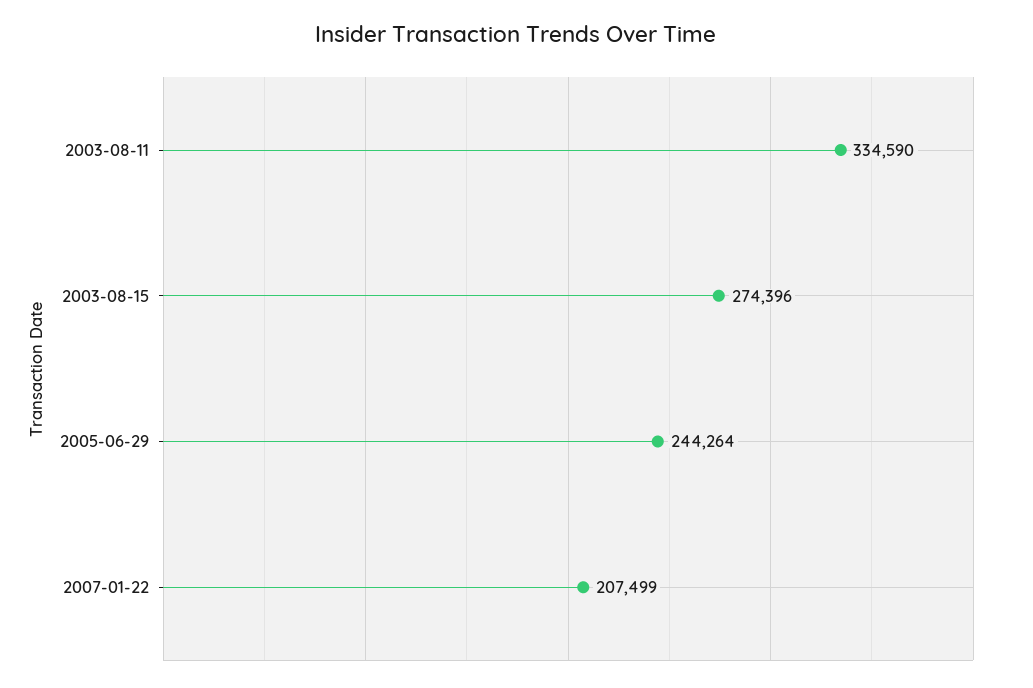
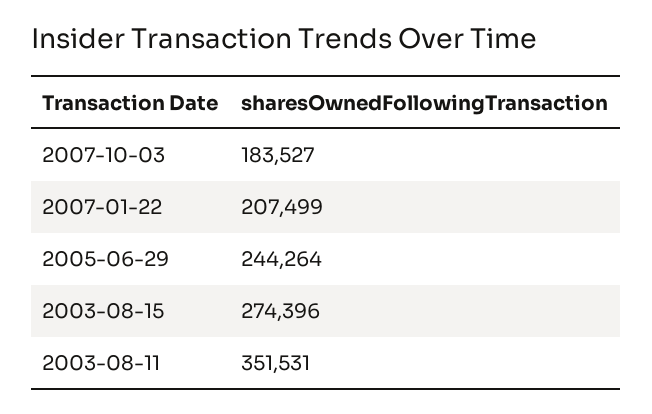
2003-08-11: 334590 -> 351531
2007-10-03: none -> 183527

